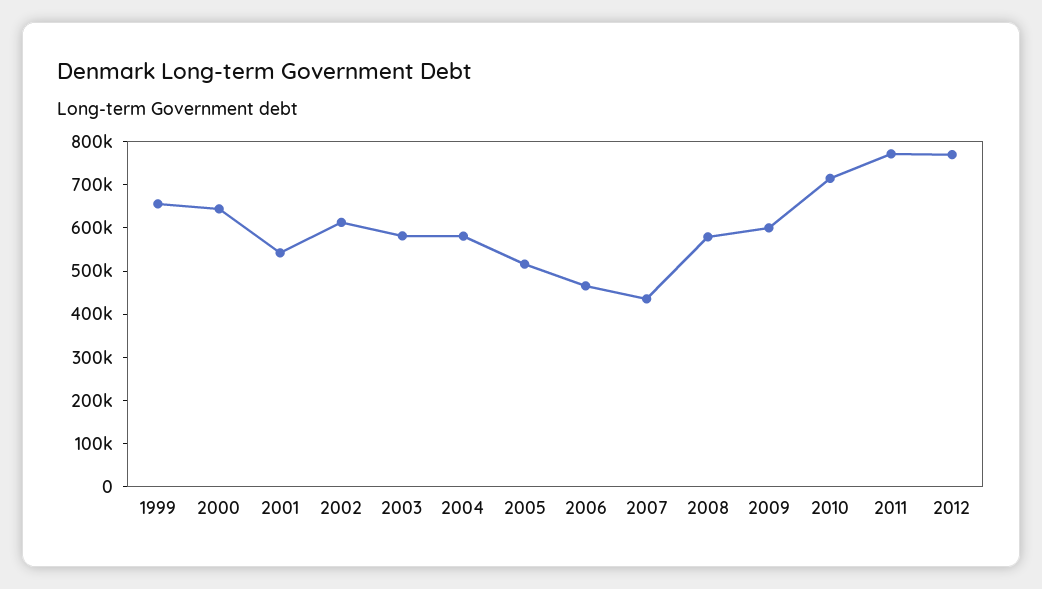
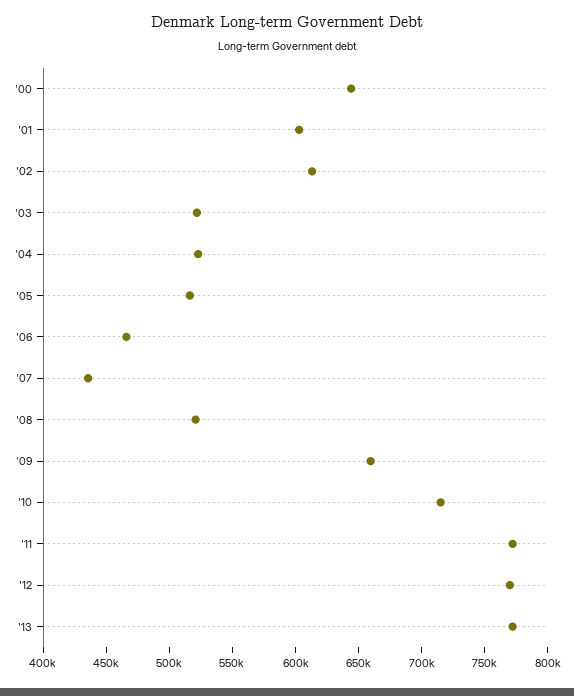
1999: 660000 -> none
2001: 540000 -> 600000
2003: 580000 -> 520000
2004: 580000 -> 520000
2008: 580000 -> 520000
2009: 600000 -> 660000
'13: none -> 770000

